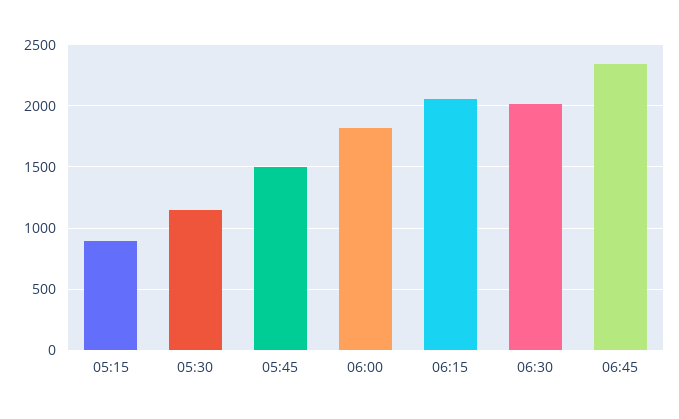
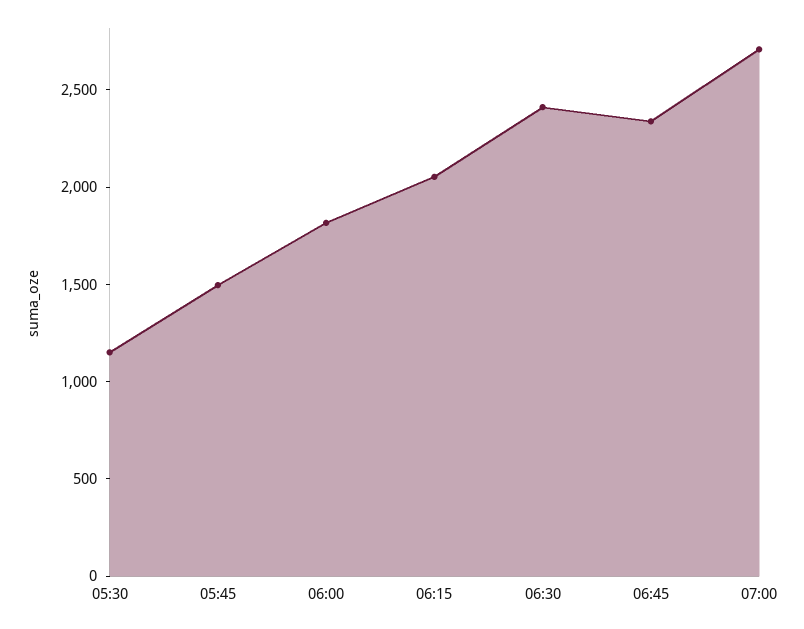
05:15: 900 -> none
06:30: 2000 -> 2400
07:00: none -> 2700

